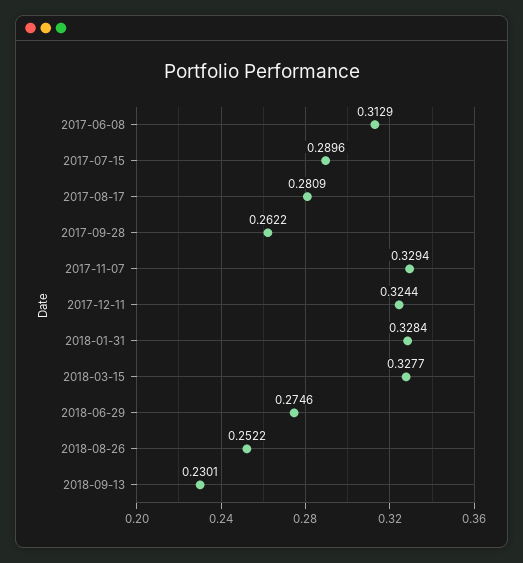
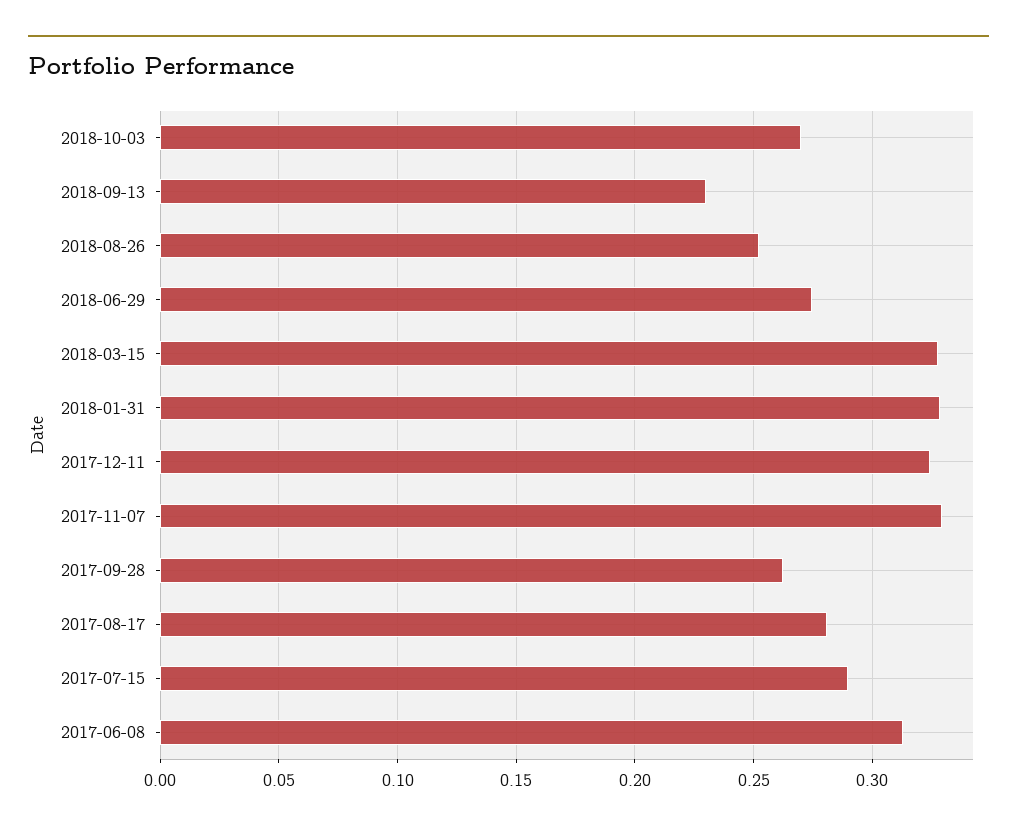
2018-10-03: none -> 0.27

